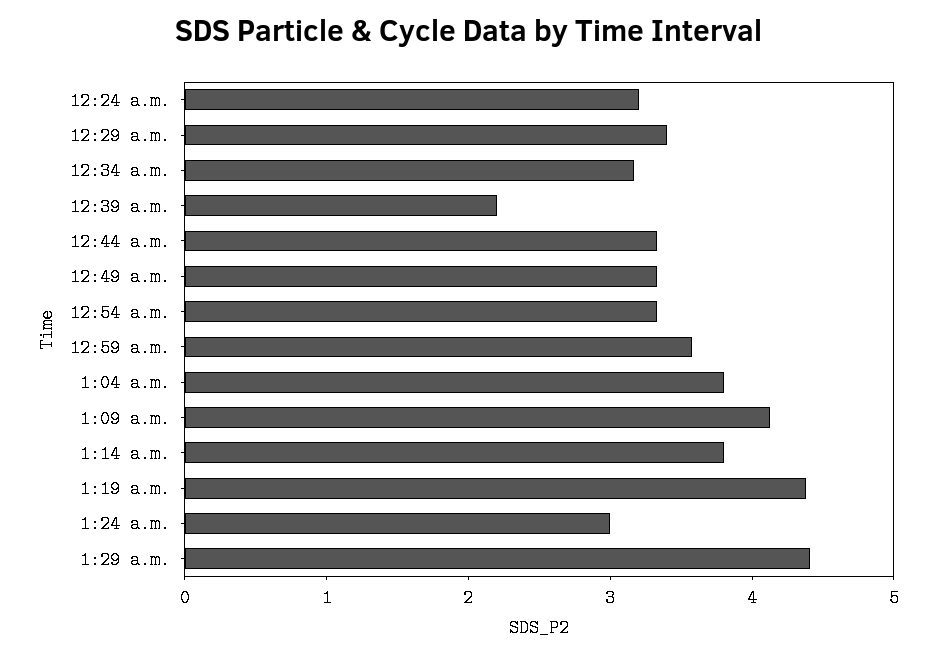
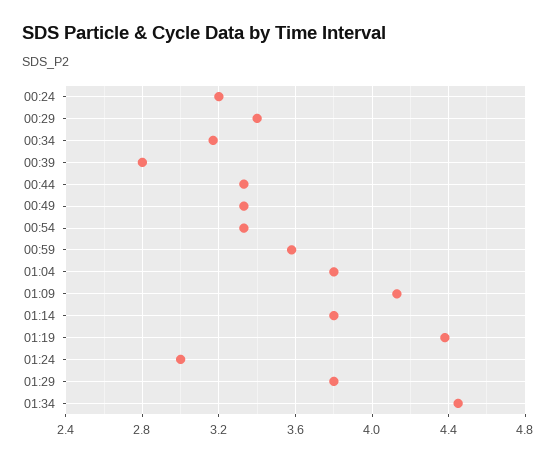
12:39 a.m.: 2.2 -> 2.8
1:29 a.m.: 4.4 -> 3.8
01:34: none -> 4.45

